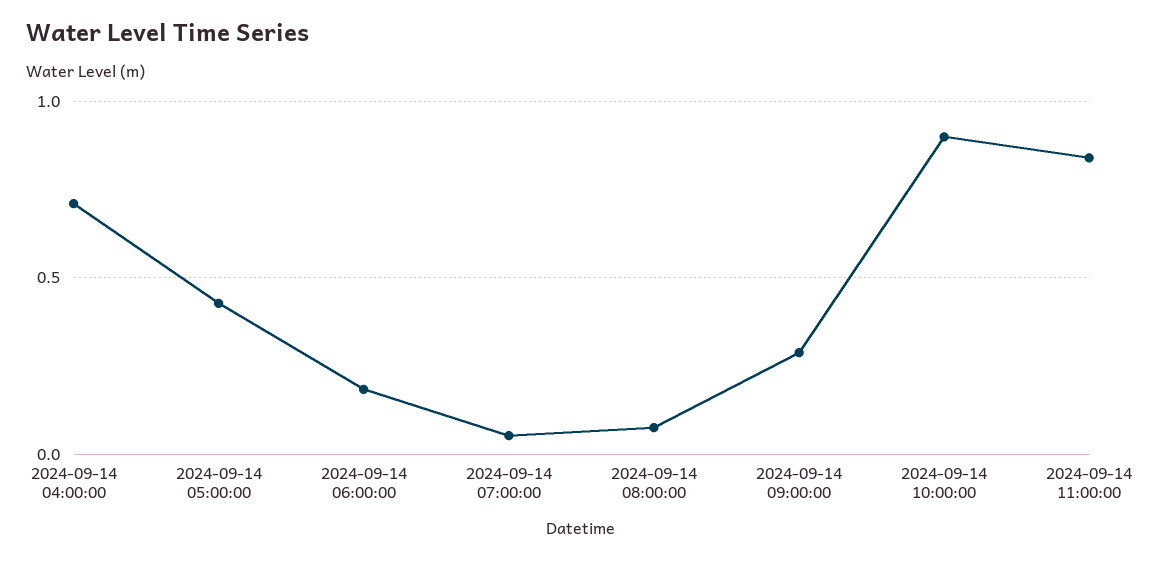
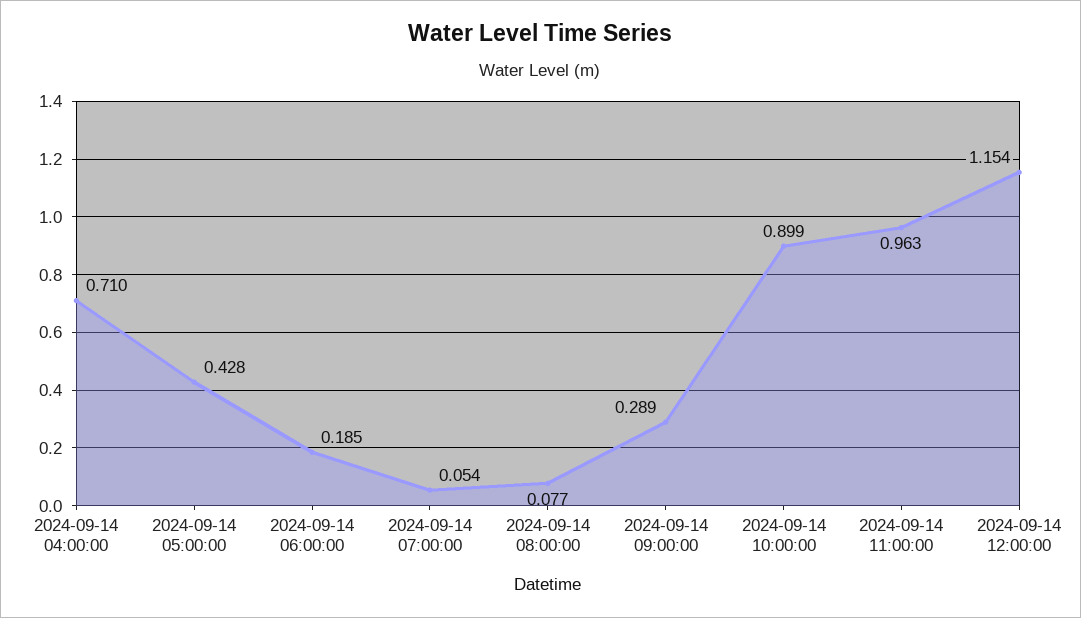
2024-09-14 11:00:00: 0.85 -> 0.963
2024-09-14 12:00:00: none -> 1.154

